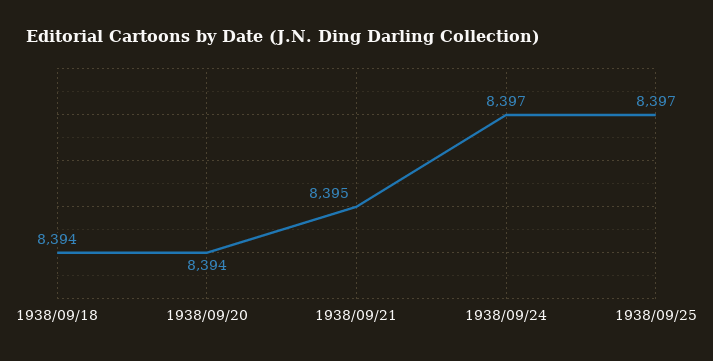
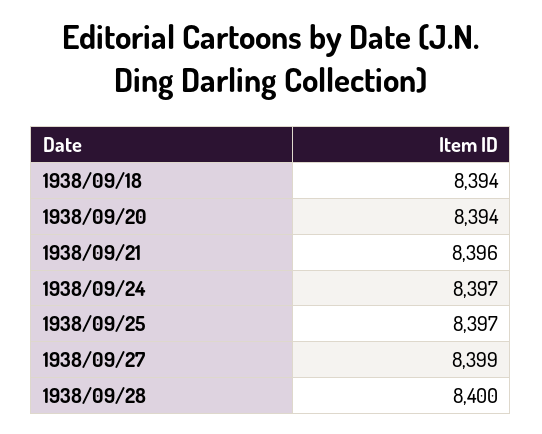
1938/09/21: 8395 -> 8396
1938/09/27: none -> 8399
1938/09/28: none -> 8400

